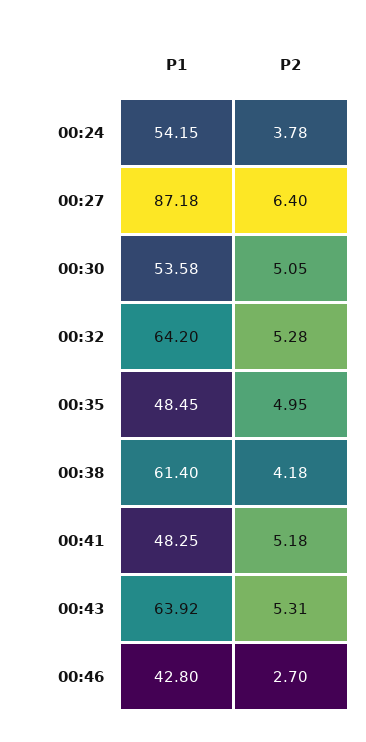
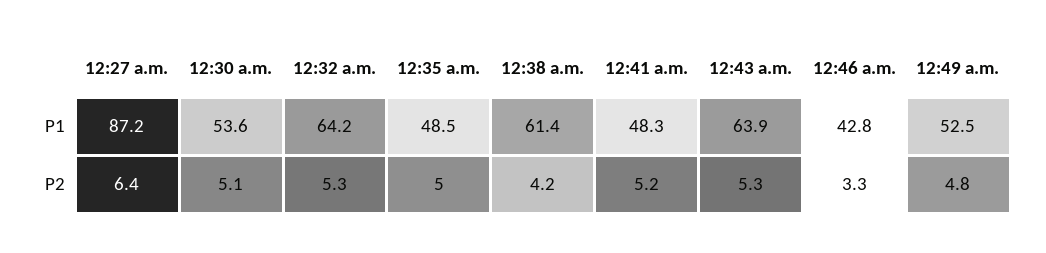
P1, 00:24: 54.15 -> none
P2, 00:24: 3.78 -> none
P2, 00:46: 2.7 -> 3.3
P1, 12:49 a.m.: none -> 52.5
P2, 12:49 a.m.: none -> 4.8

